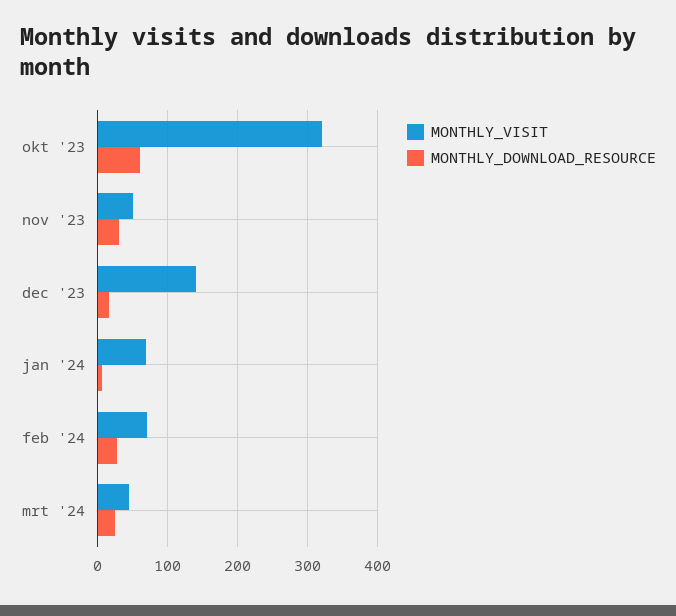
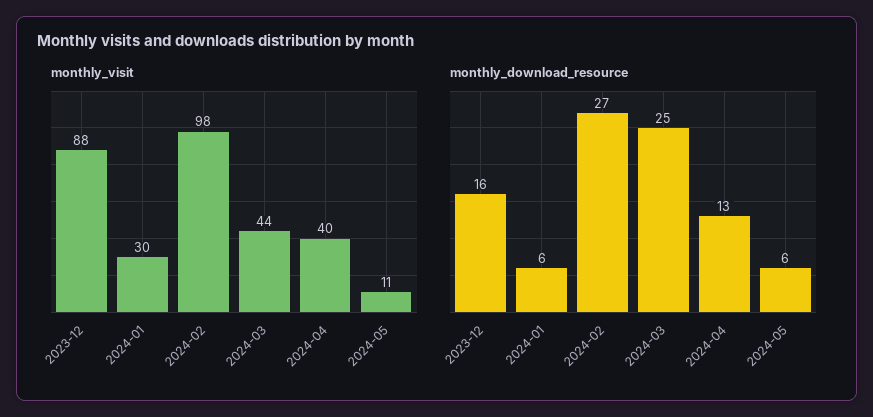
MONTHLY_VISIT, okt '23: 320 -> none
MONTHLY_DOWNLOAD_RESOURCE, okt '23: 60 -> none
MONTHLY_VISIT, nov '23: 50 -> none
MONTHLY_DOWNLOAD_RESOURCE, nov '23: 30 -> none
MONTHLY_VISIT, dec '23: 140 -> 88
MONTHLY_VISIT, jan '24: 70 -> 30
MONTHLY_VISIT, feb '24: 70 -> 98
MONTHLY_VISIT, 2024-04: none -> 40
MONTHLY_VISIT, 2024-05: none -> 11
MONTHLY_DOWNLOAD_RESOURCE, 2024-04: none -> 13
MONTHLY_DOWNLOAD_RESOURCE, 2024-05: none -> 6

